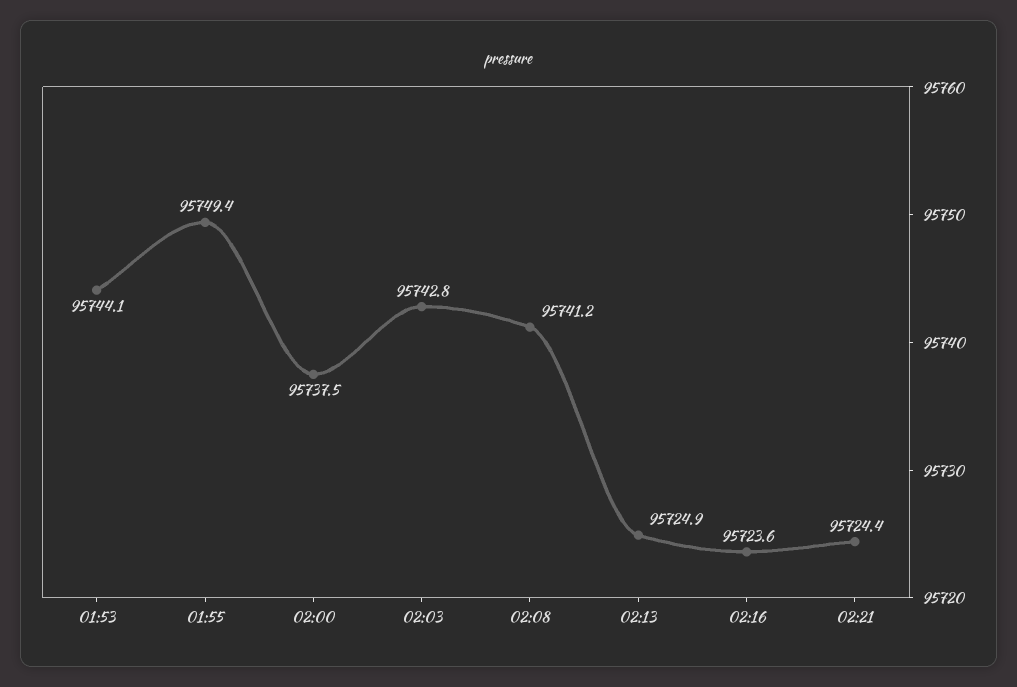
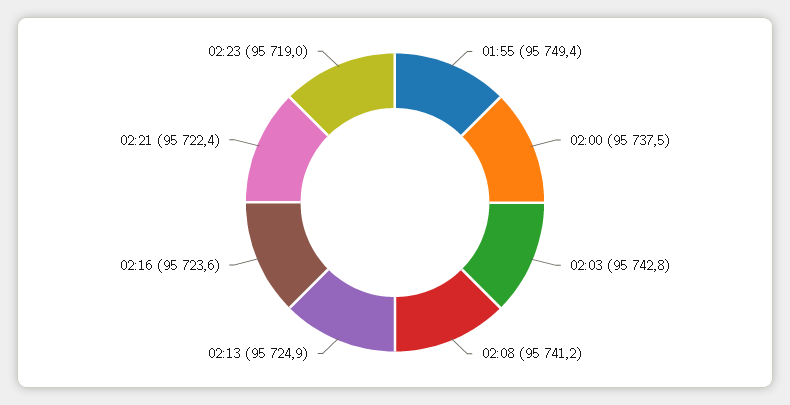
01:53: 95744.1 -> none
02:21: 95724.4 -> 95722.4
02:23: none -> 95719

